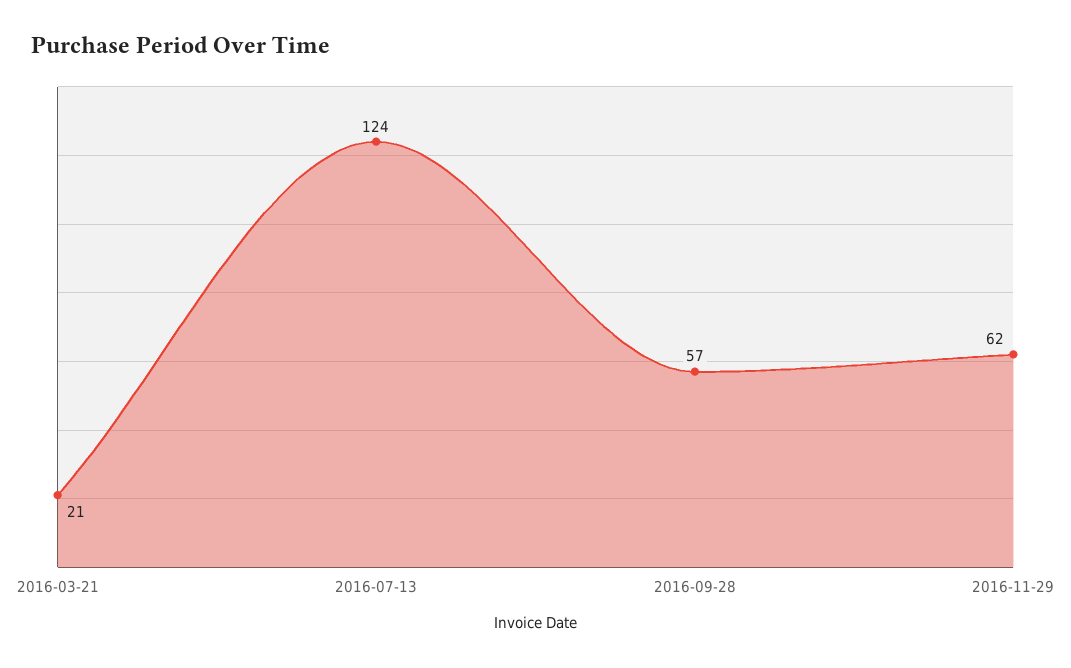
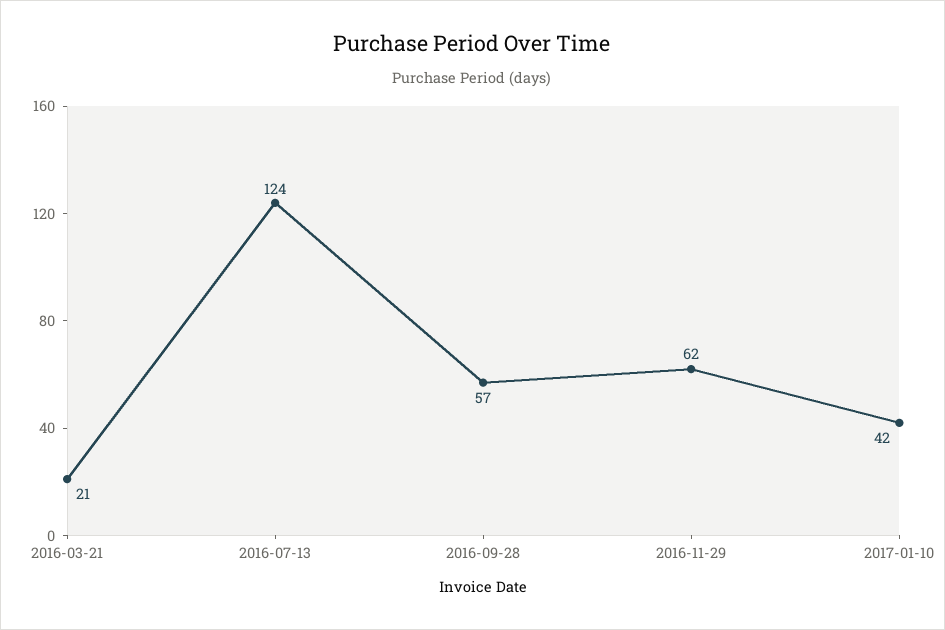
2017-01-10: none -> 42

